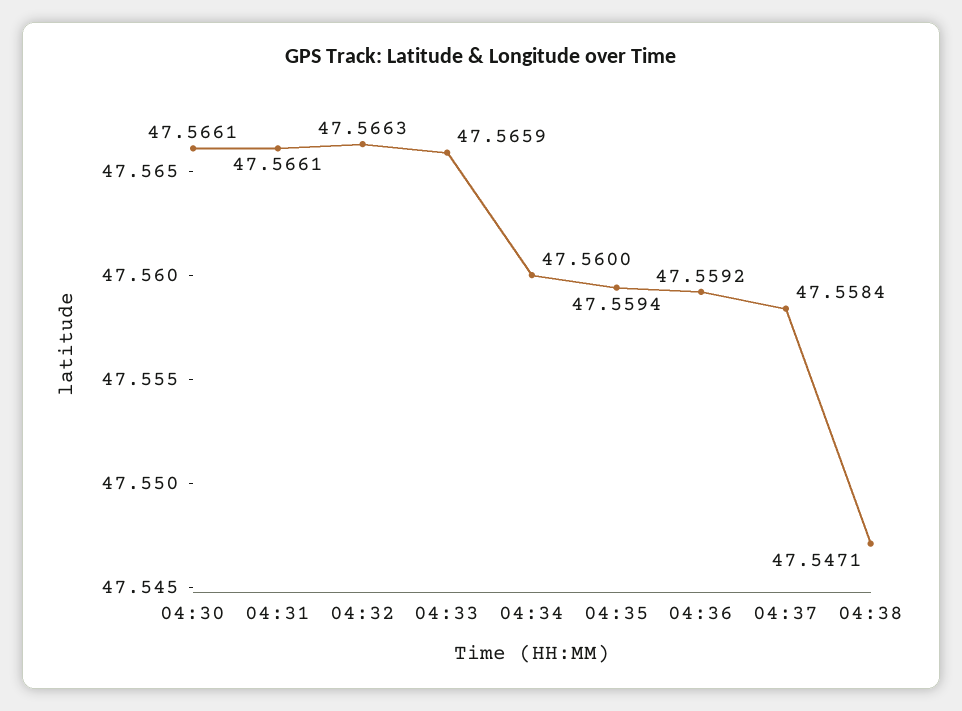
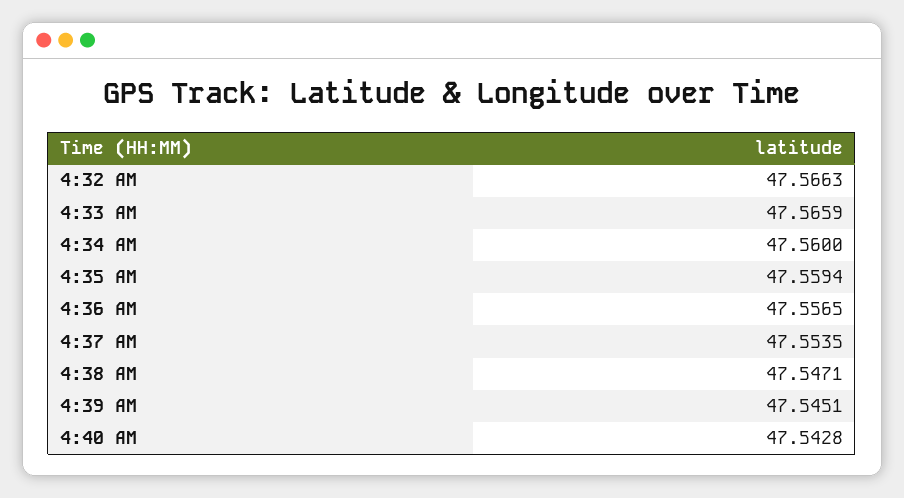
04:30: 47.5661 -> none
04:31: 47.5661 -> none
04:36: 47.5592 -> 47.5565
04:37: 47.5584 -> 47.5535
4:39 AM: none -> 47.5451
4:40 AM: none -> 47.5428

